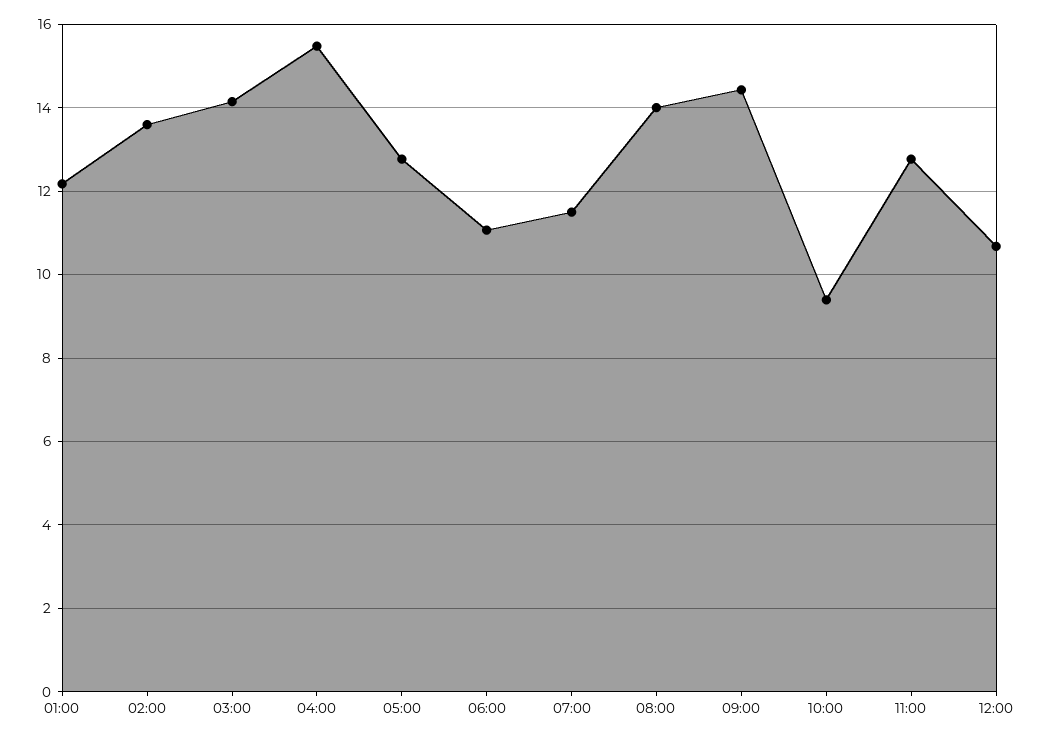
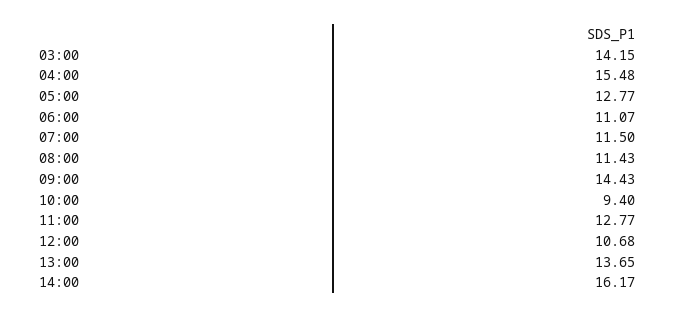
01:00: 12.2 -> none
02:00: 13.6 -> none
08:00: 14 -> 11.43
13:00: none -> 13.65
14:00: none -> 16.17

